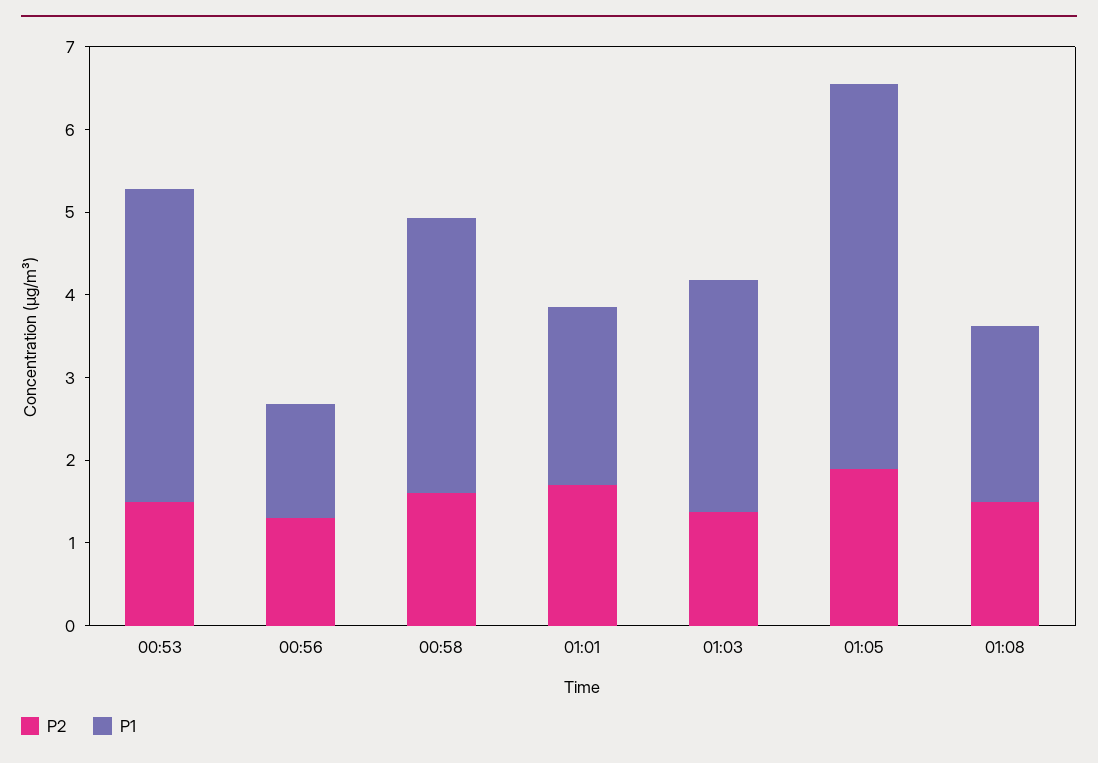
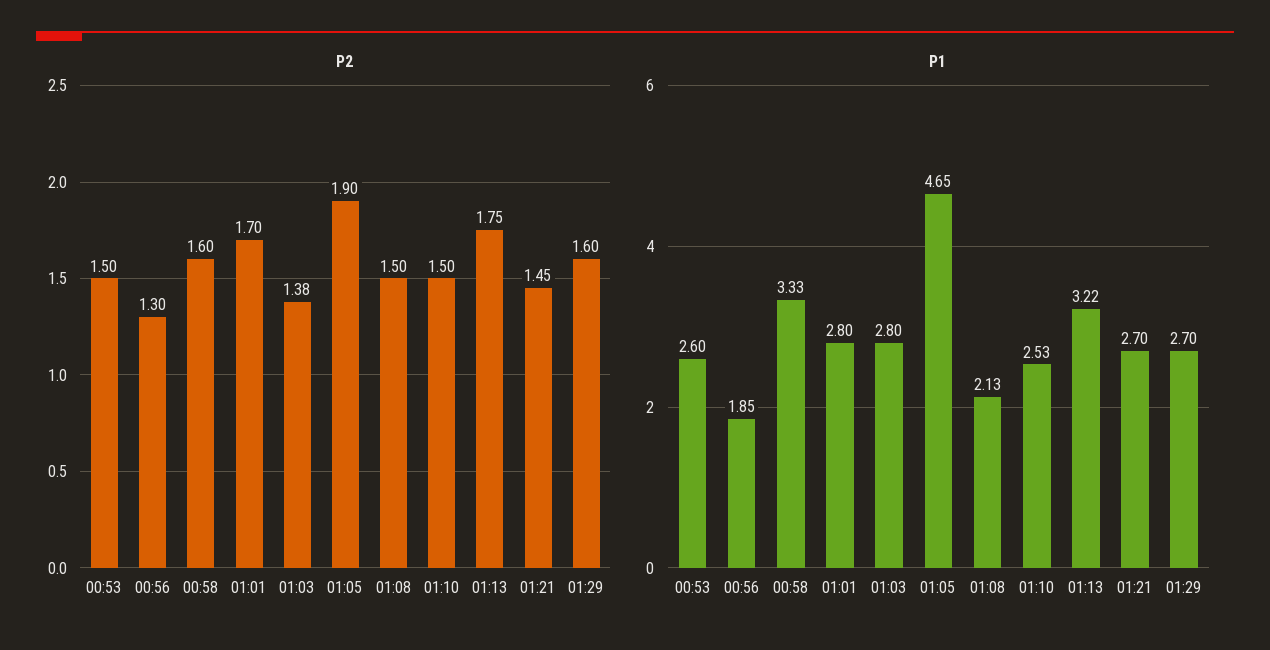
P1, 00:53: 3.8 -> 2.6
P1, 00:56: 1.4 -> 1.85
P1, 01:01: 2.2 -> 2.8
P2, 01:10: none -> 1.5
P2, 01:13: none -> 1.75
P2, 01:21: none -> 1.45
P2, 01:29: none -> 1.6
P1, 01:10: none -> 2.53
P1, 01:13: none -> 3.22
P1, 01:21: none -> 2.7
P1, 01:29: none -> 2.7

